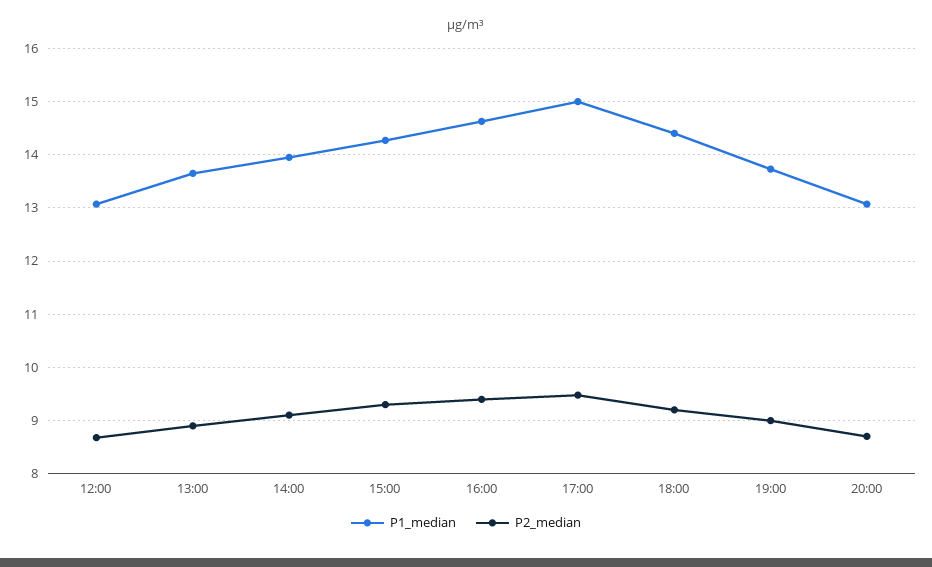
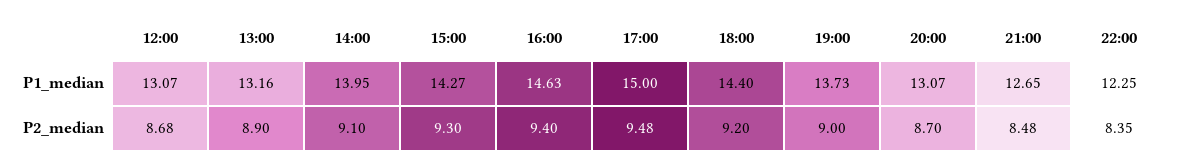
P1_median, 13:00: 13.6 -> 13.16
P1_median, 21:00: none -> 12.65
P1_median, 22:00: none -> 12.25
P2_median, 21:00: none -> 8.48
P2_median, 22:00: none -> 8.35

